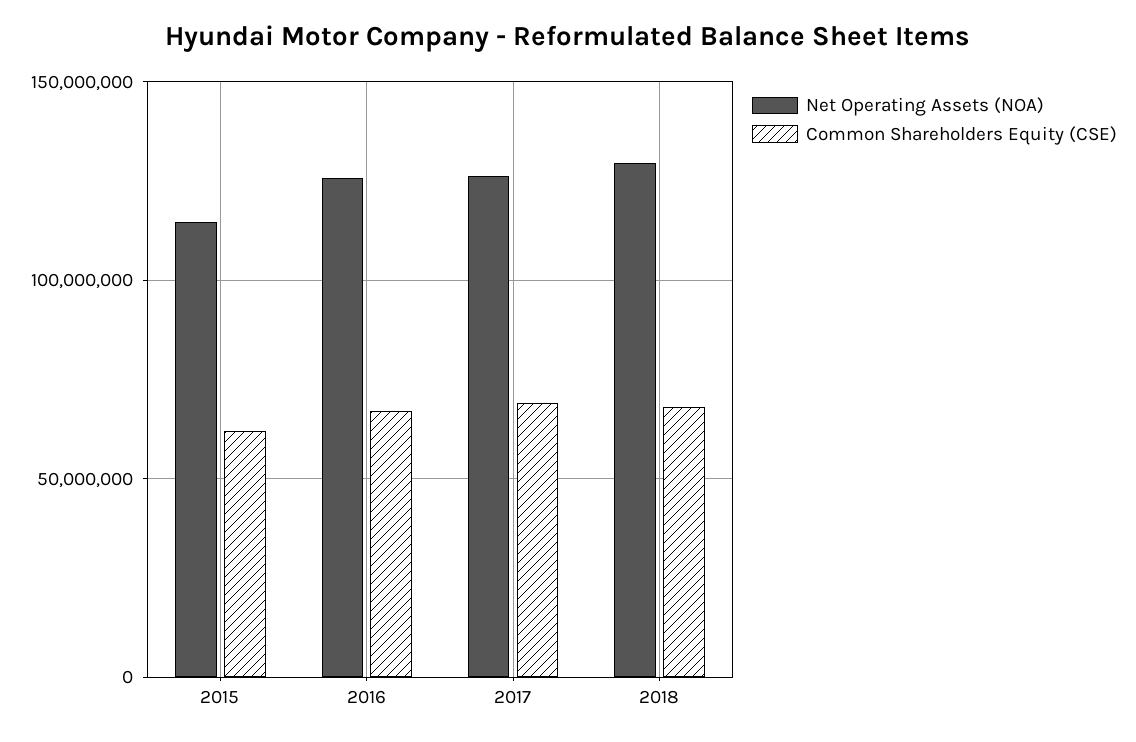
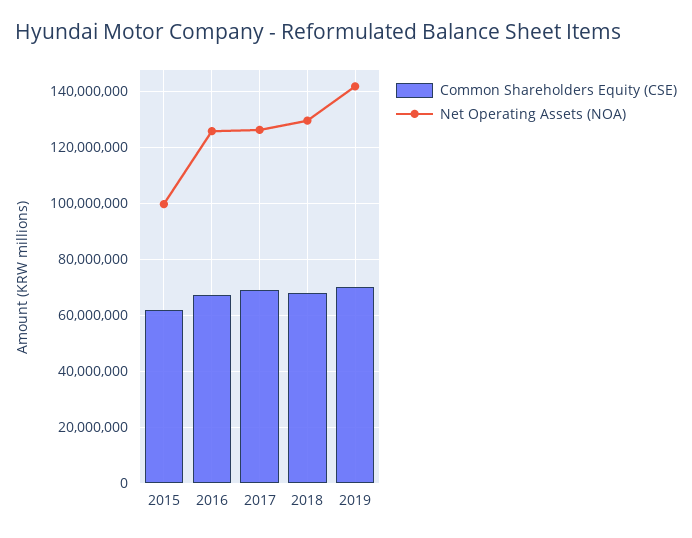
Net Operating Assets (NOA), 2015: 115000000 -> 100000000
Common Shareholders Equity (CSE), 2019: none -> 70000000
Net Operating Assets (NOA), 2019: none -> 142500000

